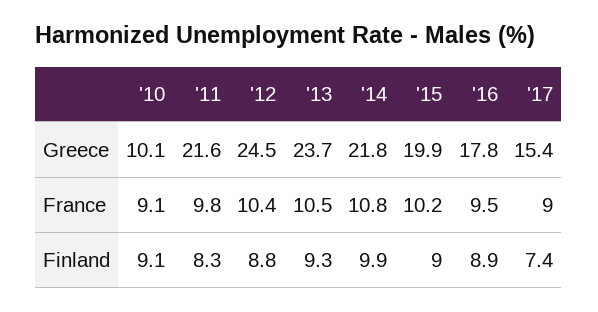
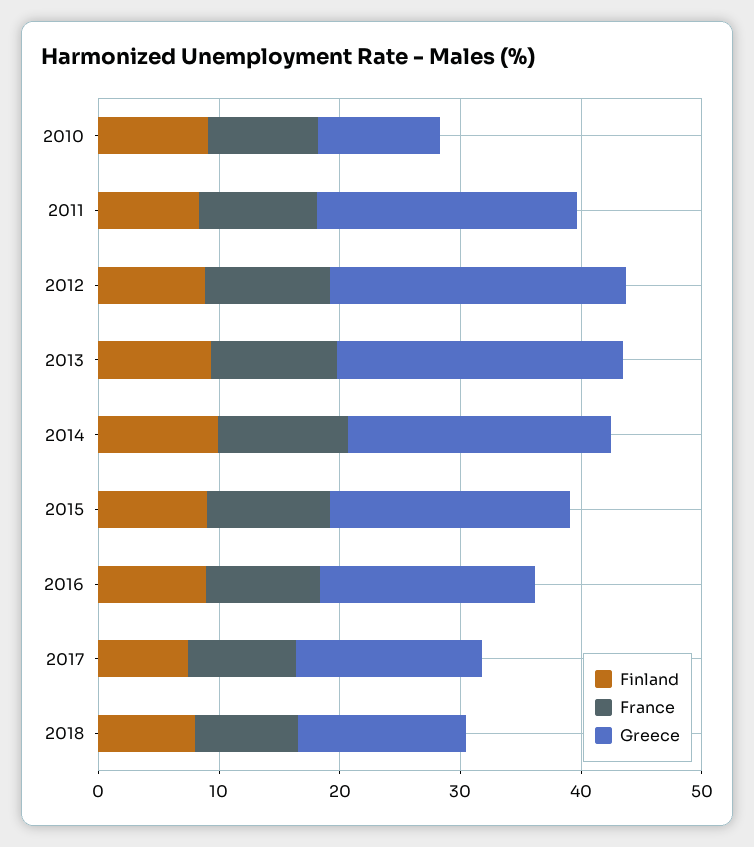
Finland, 2018: none -> 8
France, 2018: none -> 8
Greece, 2018: none -> 14

